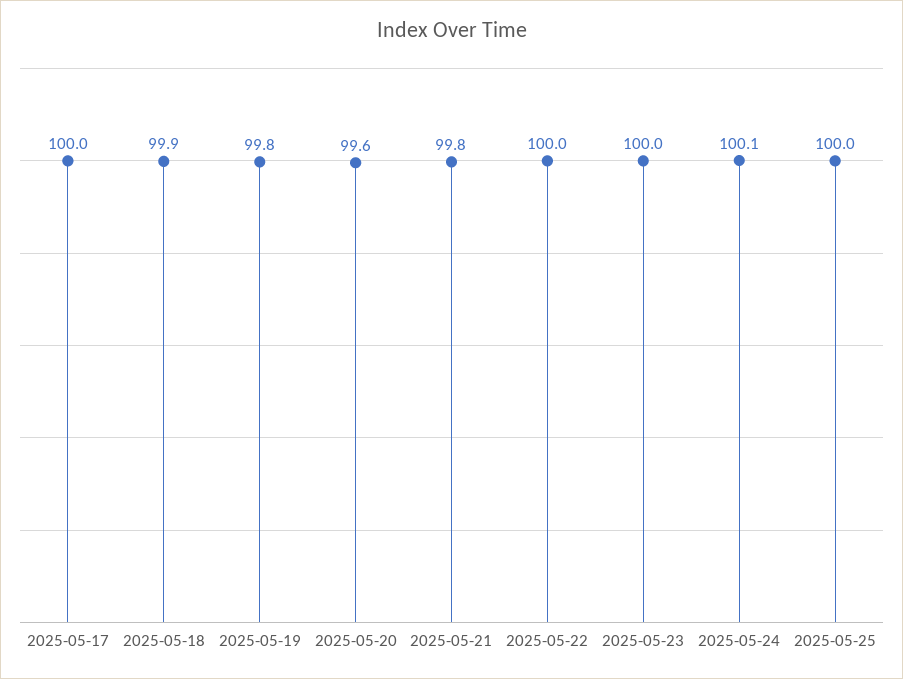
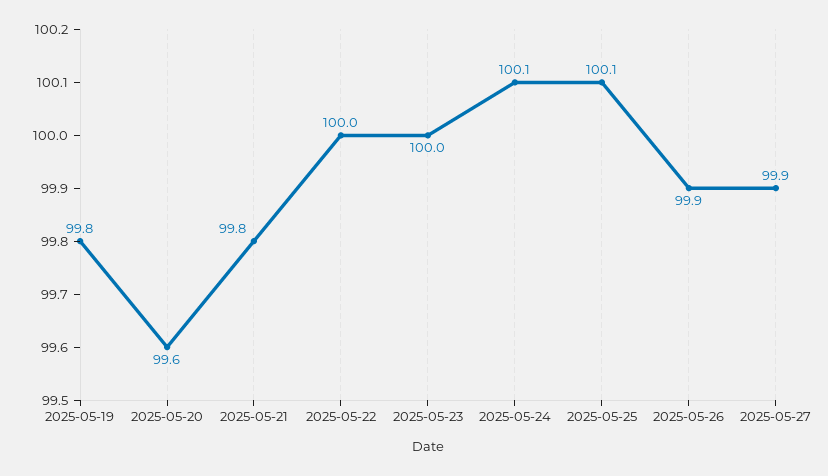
2025-05-17: 100 -> none
2025-05-18: 99.9 -> none
2025-05-25: 100 -> 100.1
2025-05-26: none -> 99.9
2025-05-27: none -> 99.9

